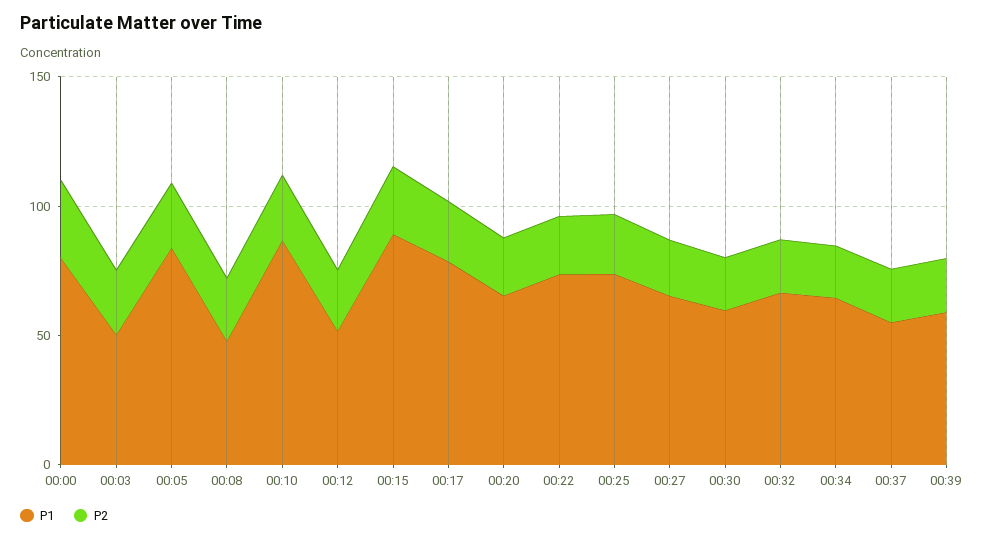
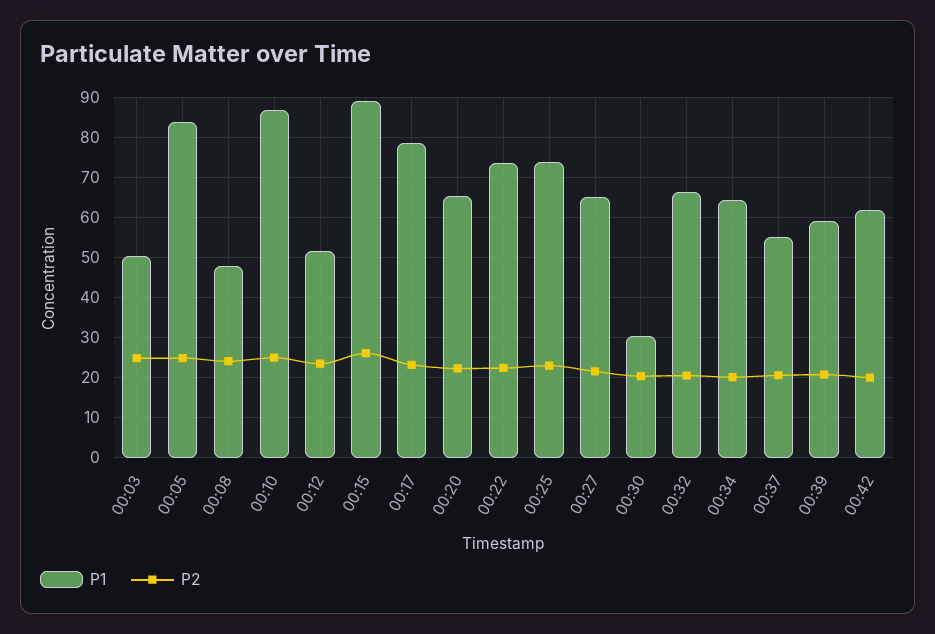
P1, 00:00: 80 -> none
P2, 00:00: 30 -> none
P1, 00:30: 60 -> 30
P1, 00:42: none -> 62
P2, 00:42: none -> 20

